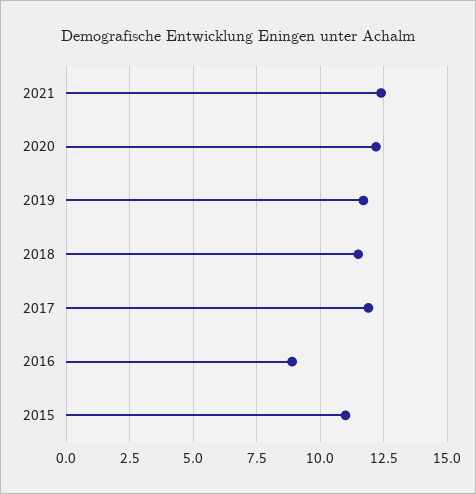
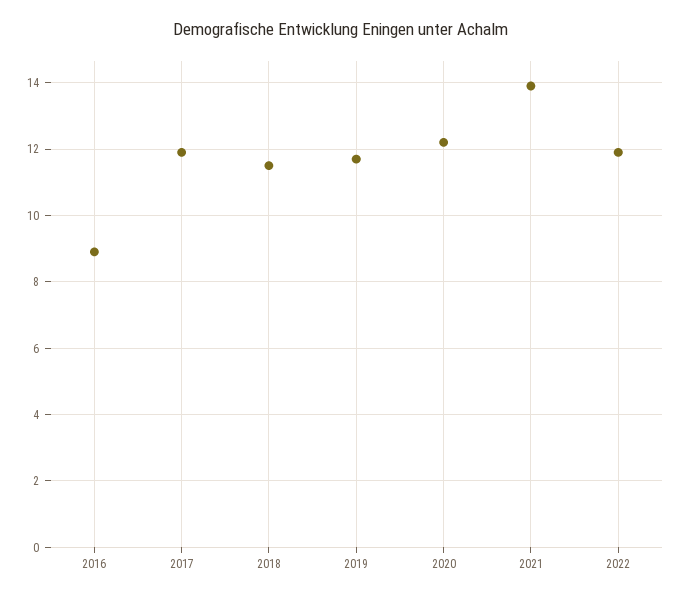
2021: 12.5 -> 14
2015: 11 -> none
2022: none -> 12

